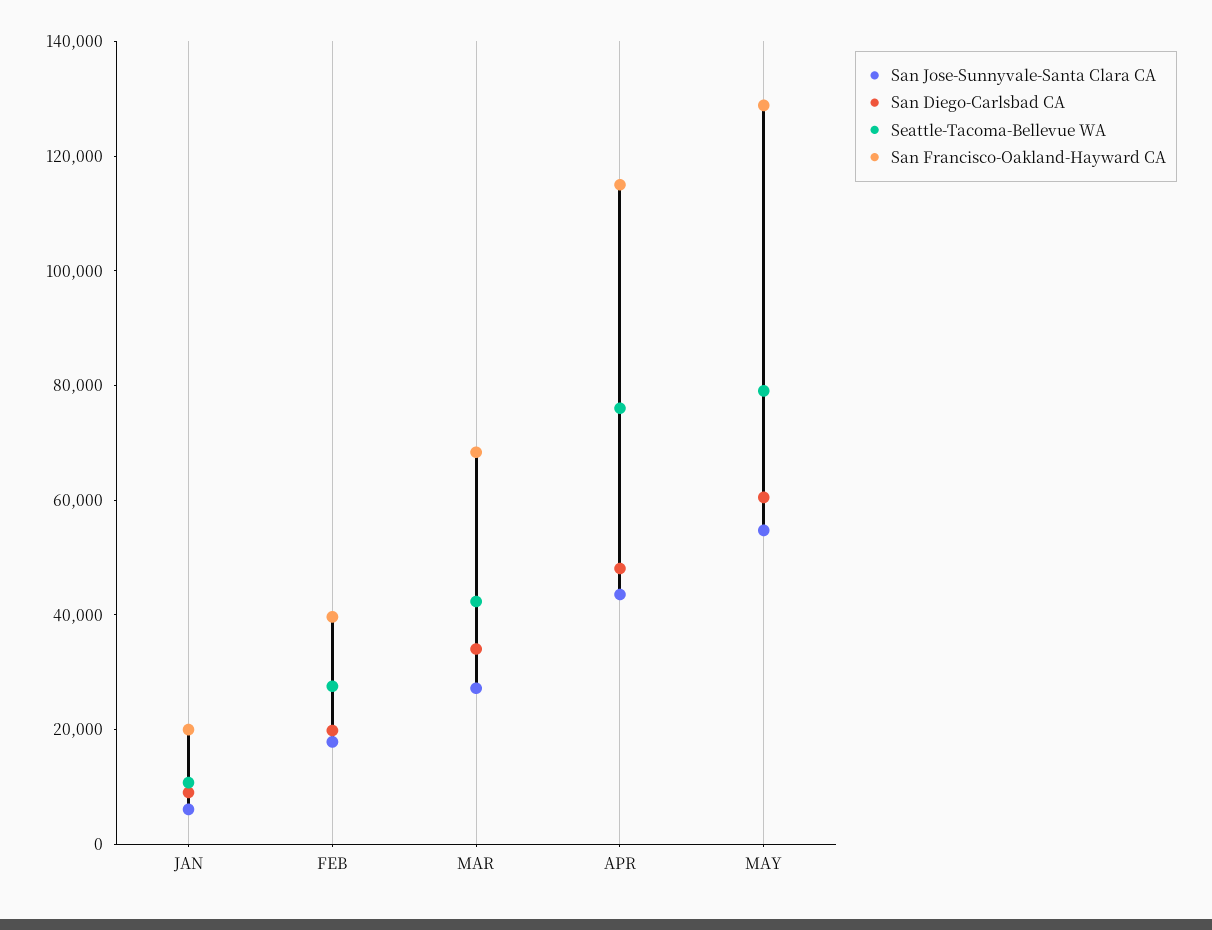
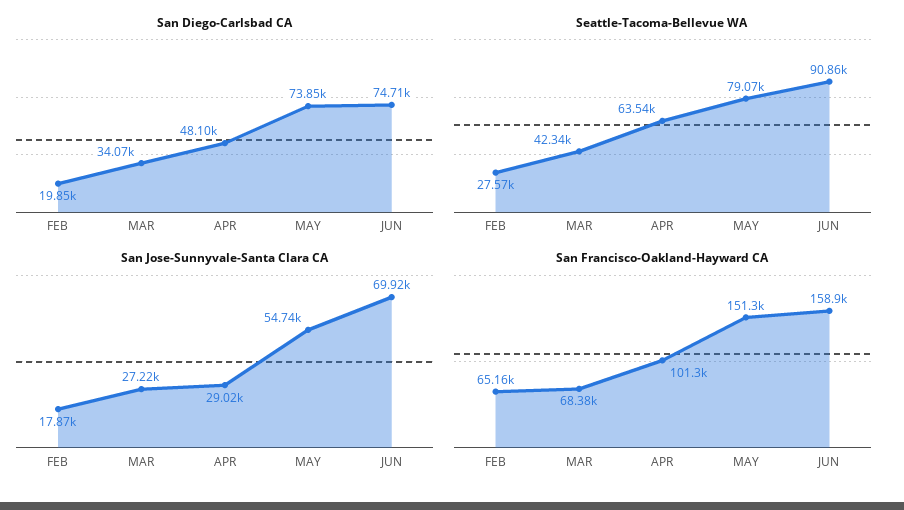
San Jose-Sunnyvale-Santa Clara CA, JAN: 5000 -> none
San Diego-Carlsbad CA, JAN: 10000 -> none
Seattle-Tacoma-Bellevue WA, JAN: 10000 -> none
San Francisco-Oakland-Hayward CA, JAN: 20000 -> none
San Francisco-Oakland-Hayward CA, FEB: 40000 -> 65160
San Jose-Sunnyvale-Santa Clara CA, APR: 45000 -> 29020
Seattle-Tacoma-Bellevue WA, APR: 75000 -> 63540
San Francisco-Oakland-Hayward CA, APR: 115000 -> 101300
San Diego-Carlsbad CA, MAY: 60000 -> 73850
San Francisco-Oakland-Hayward CA, MAY: 130000 -> 151300
San Diego-Carlsbad CA, JUN: none -> 74710
Seattle-Tacoma-Bellevue WA, JUN: none -> 90860
San Jose-Sunnyvale-Santa Clara CA, JUN: none -> 69920
San Francisco-Oakland-Hayward CA, JUN: none -> 158900

